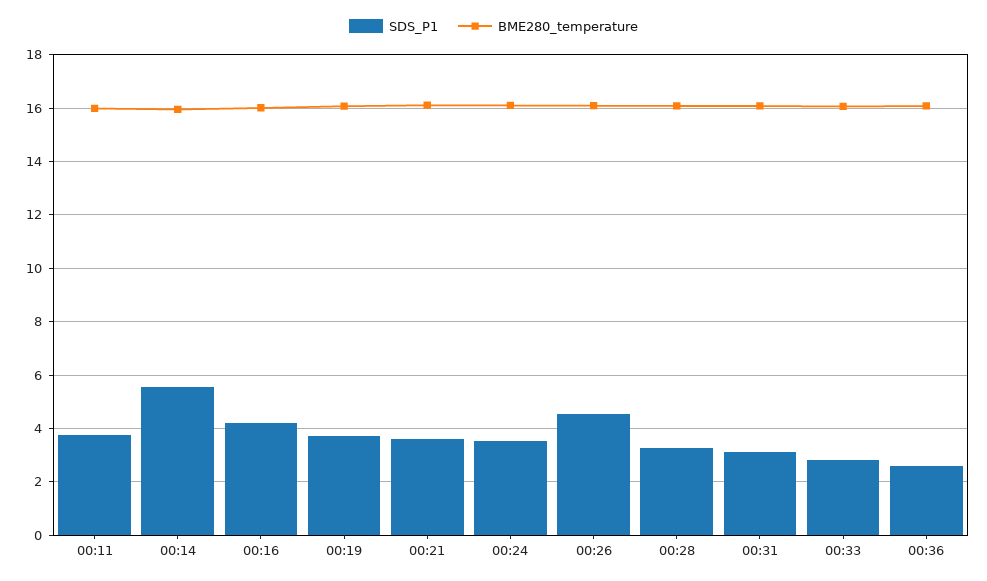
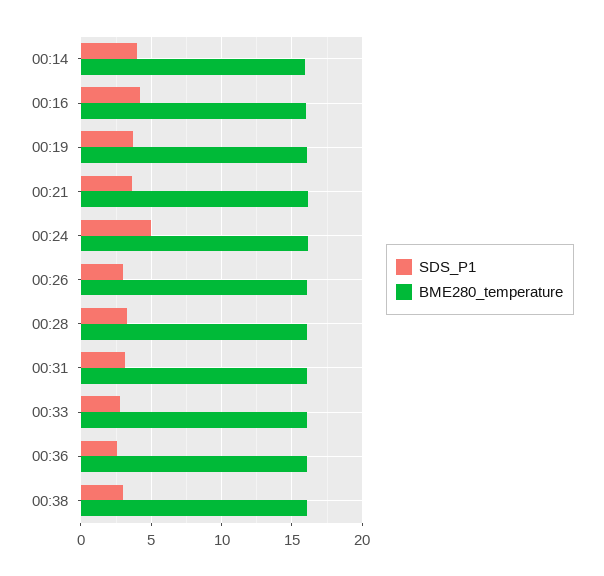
SDS_P1, 00:11: 3.75 -> none
BME280_temperature, 00:11: 16 -> none
SDS_P1, 00:14: 5.5 -> 4
SDS_P1, 00:24: 3.5 -> 5
SDS_P1, 00:26: 4.5 -> 3
SDS_P1, 00:38: none -> 3
BME280_temperature, 00:38: none -> 16

